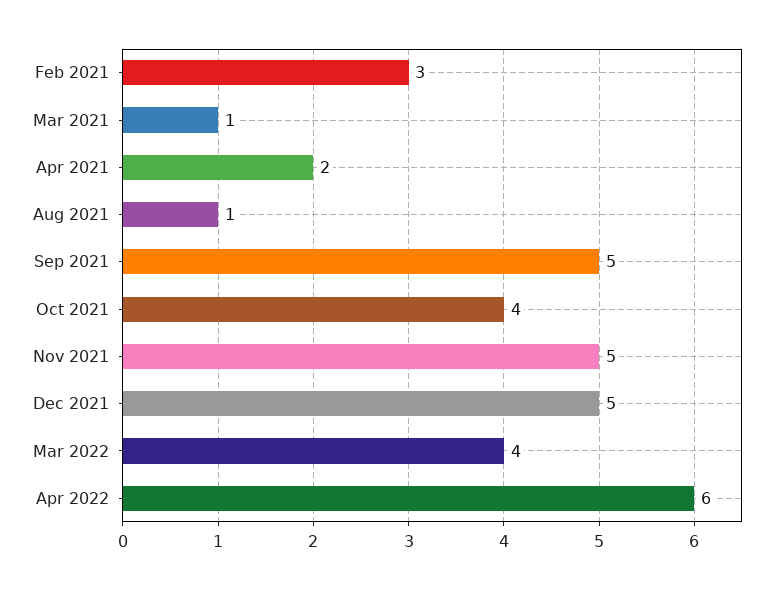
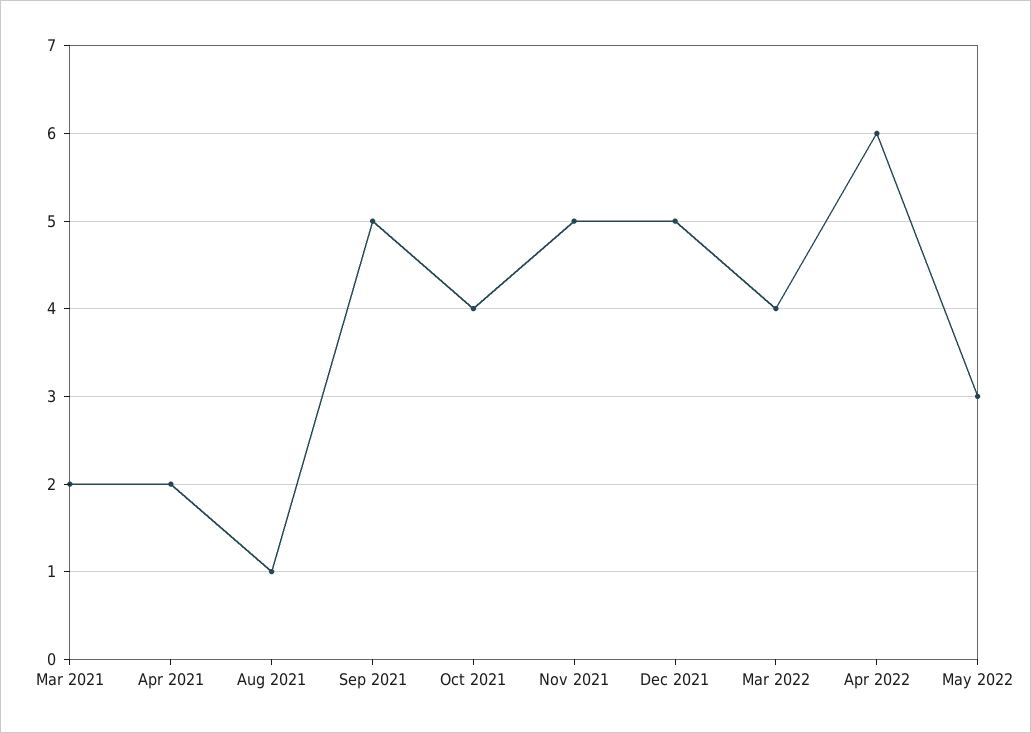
Feb 2021: 3 -> none
Mar 2021: 1 -> 2
May 2022: none -> 3

